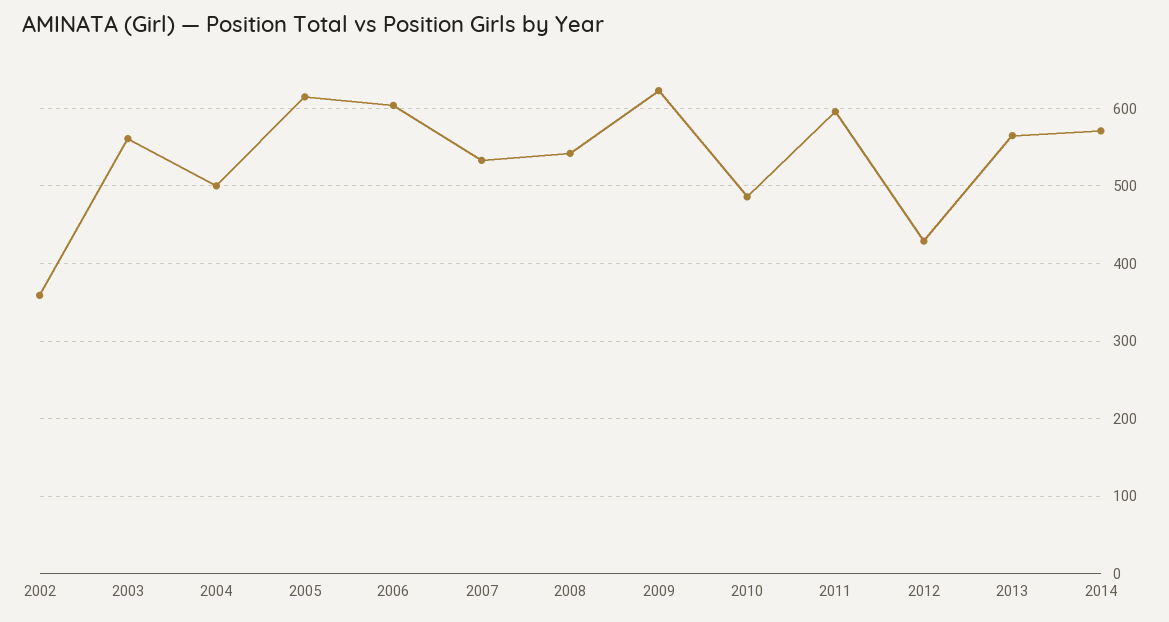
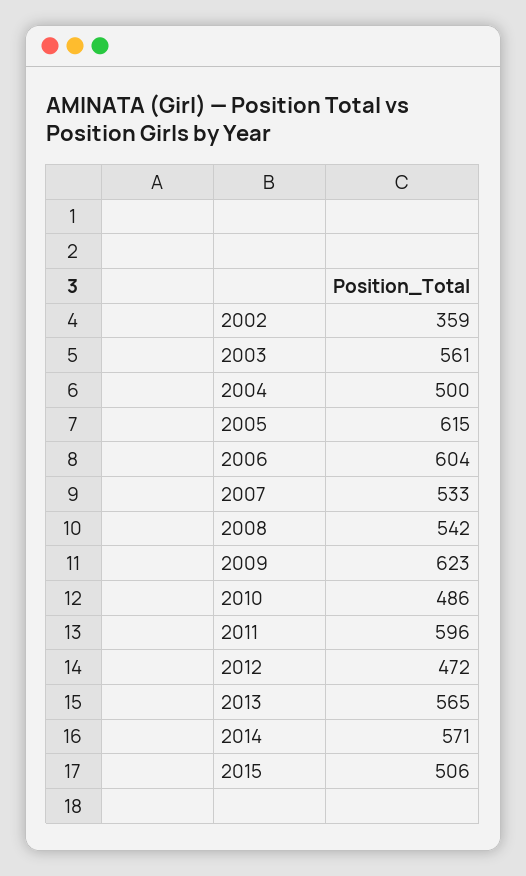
2012: 430 -> 472
2015: none -> 506

